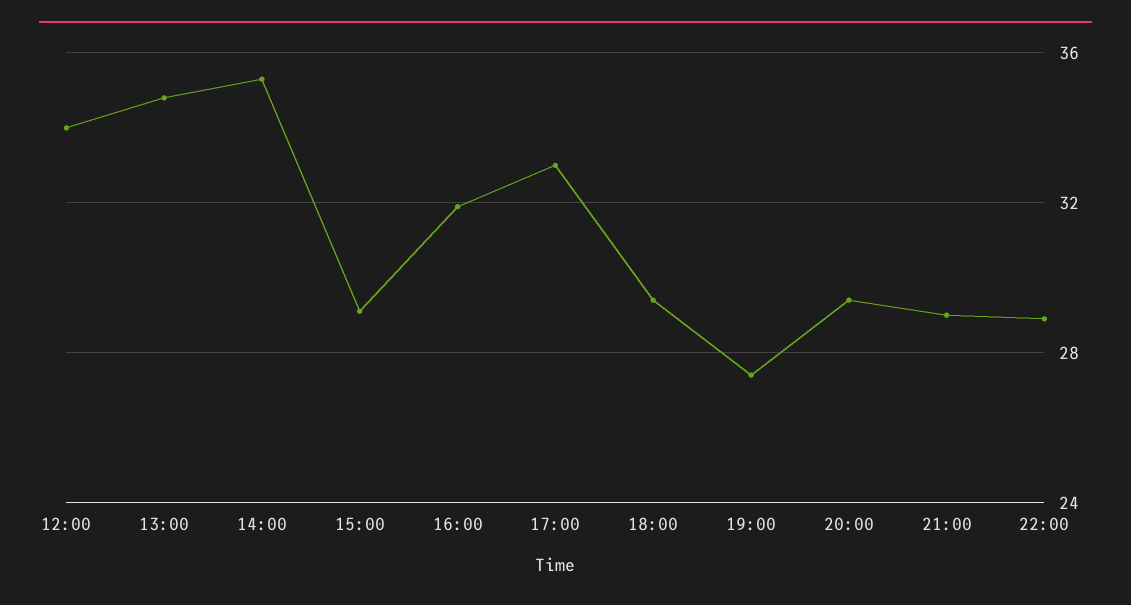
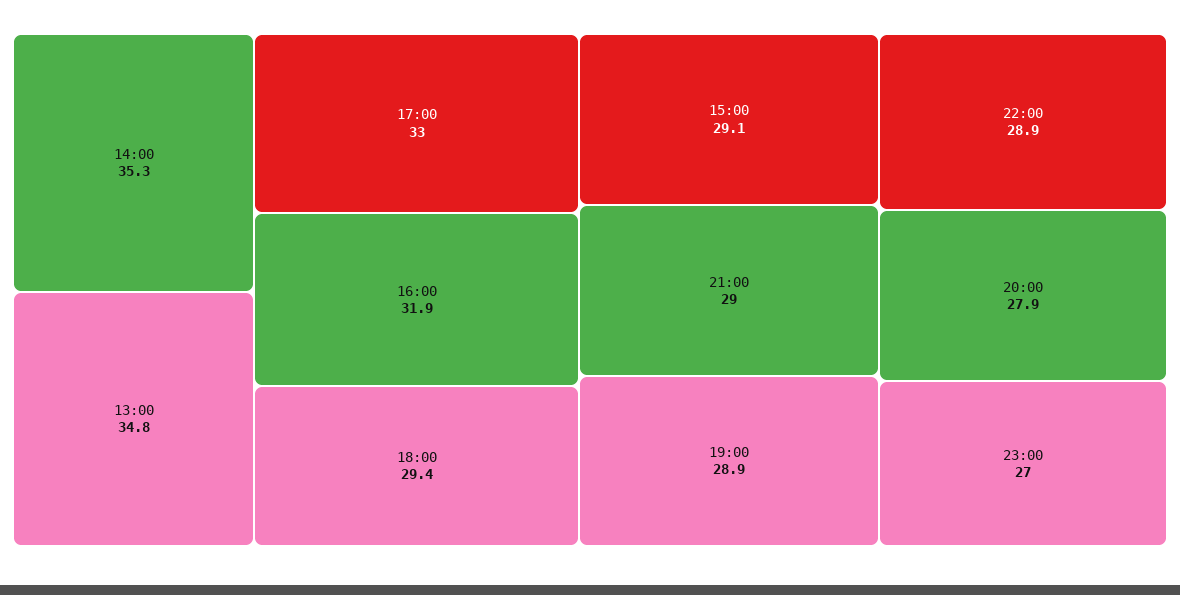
12:00: 34 -> none
19:00: 27.5 -> 28.9
20:00: 29.5 -> 27.9
23:00: none -> 27

